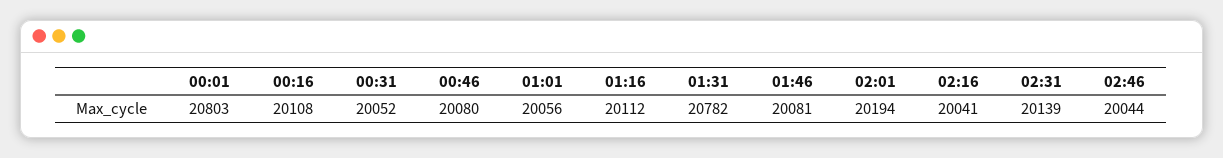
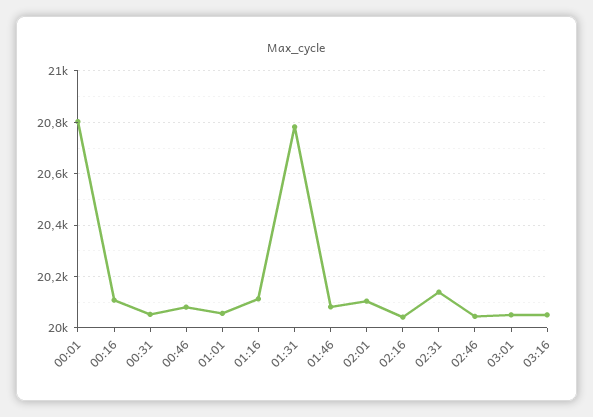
02:01: 20194 -> 20100
03:01: none -> 20050
03:16: none -> 20050

